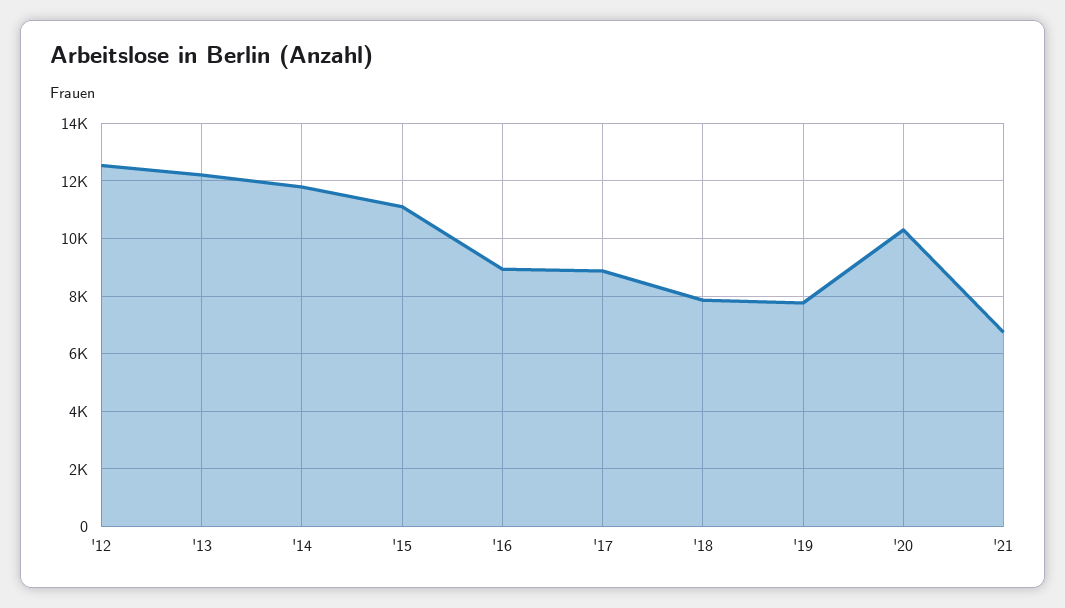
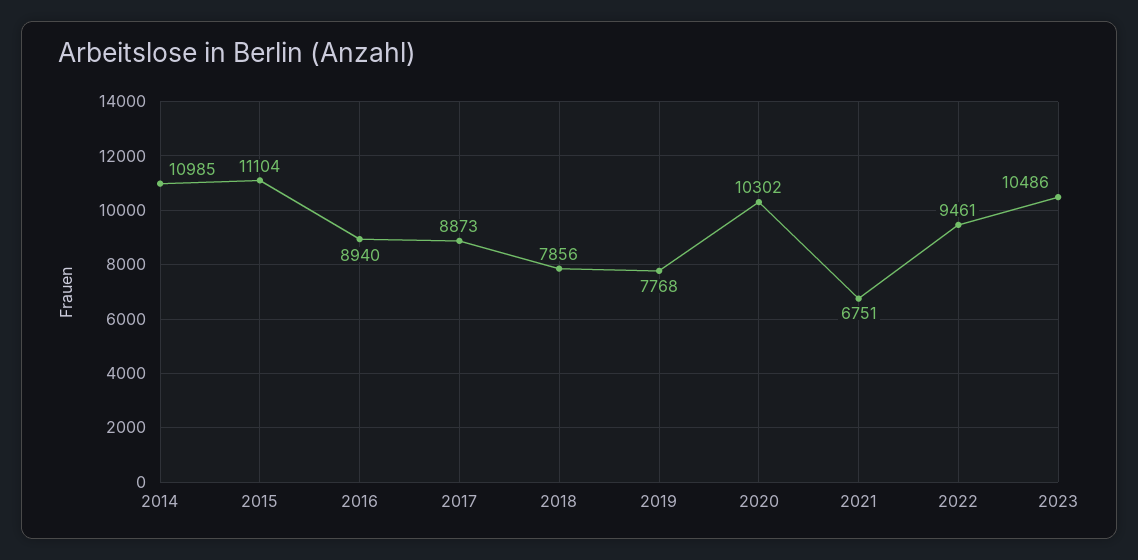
'12: 12500 -> none
'13: 12250 -> none
'14: 11750 -> 10985
2022: none -> 9461
2023: none -> 10486

